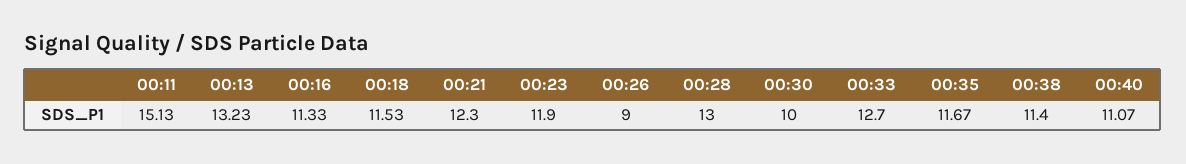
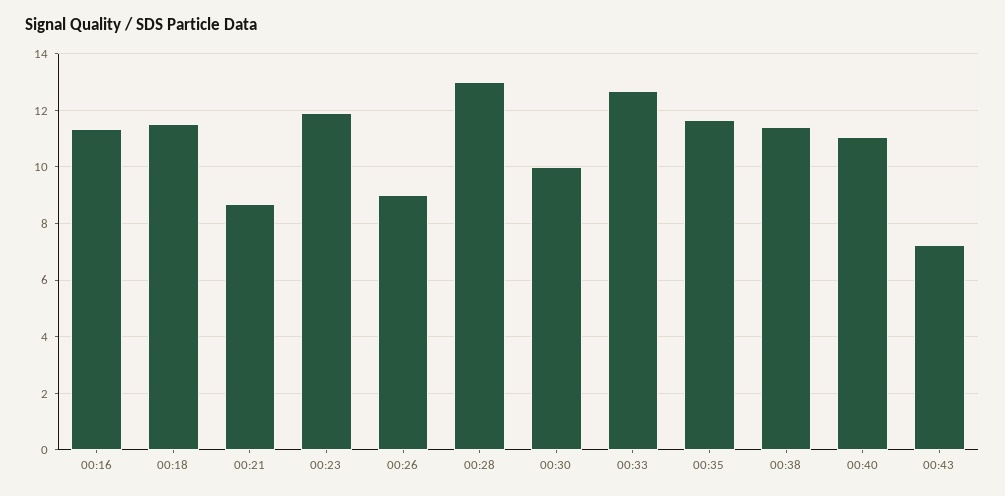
00:11: 15.13 -> none
00:13: 13.23 -> none
00:21: 12.3 -> 8.75
00:43: none -> 7.25

